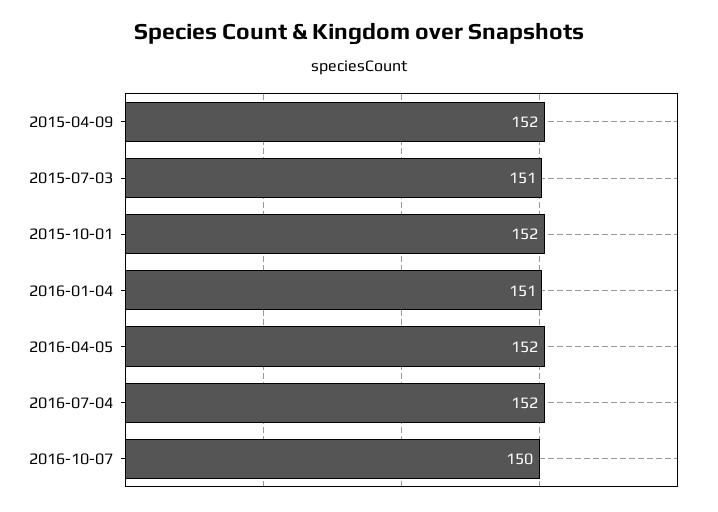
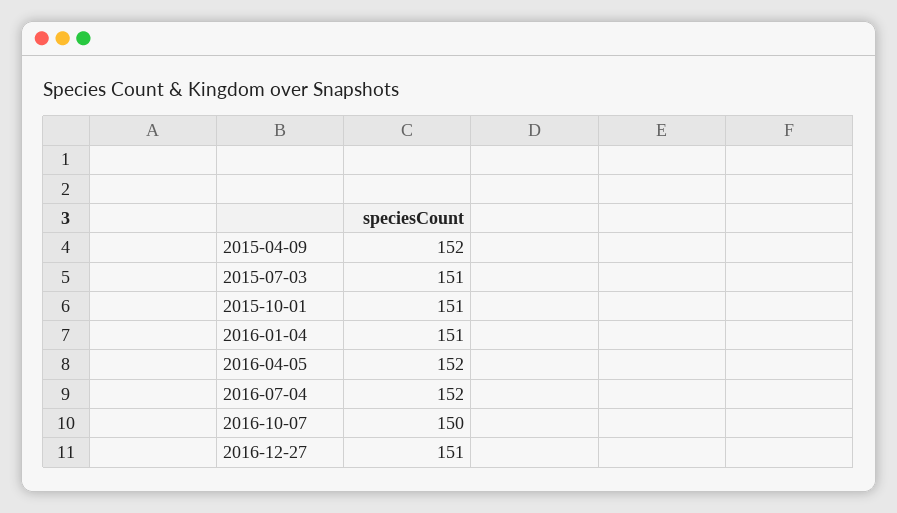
2015-10-01: 152 -> 151
2016-12-27: none -> 151

